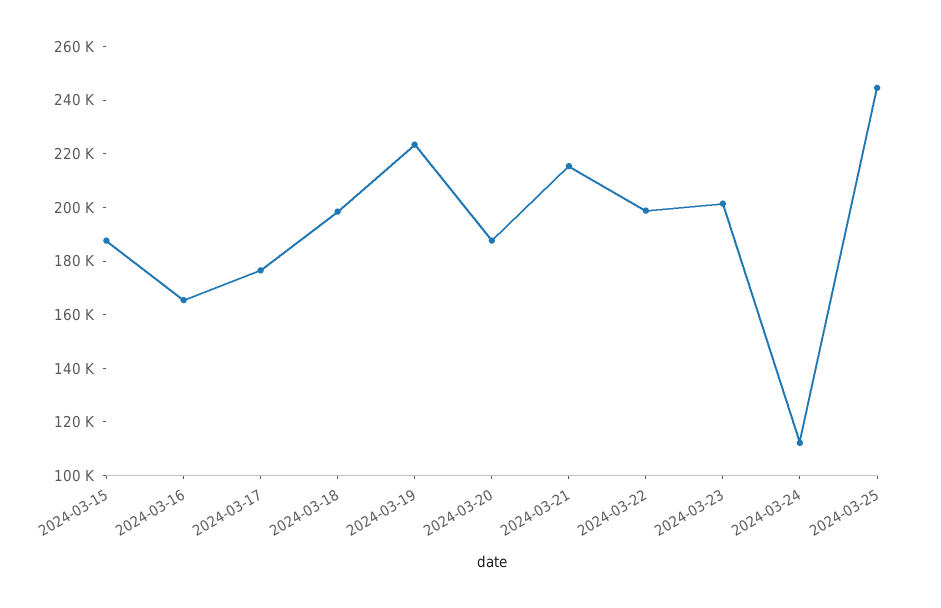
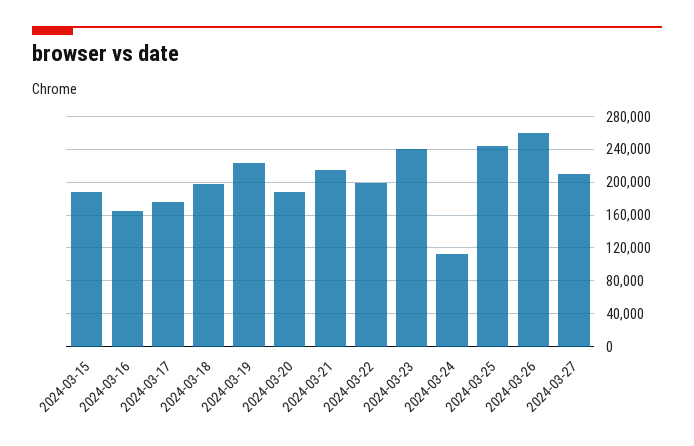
2024-03-23: 200000 -> 240000
2024-03-26: none -> 260000
2024-03-27: none -> 210000

